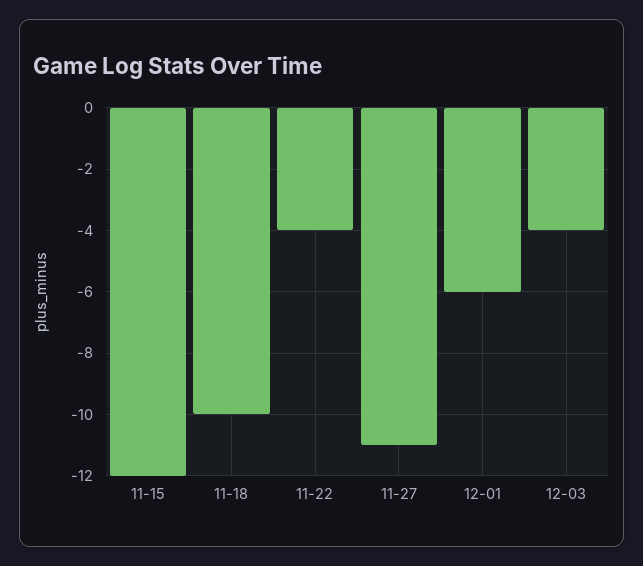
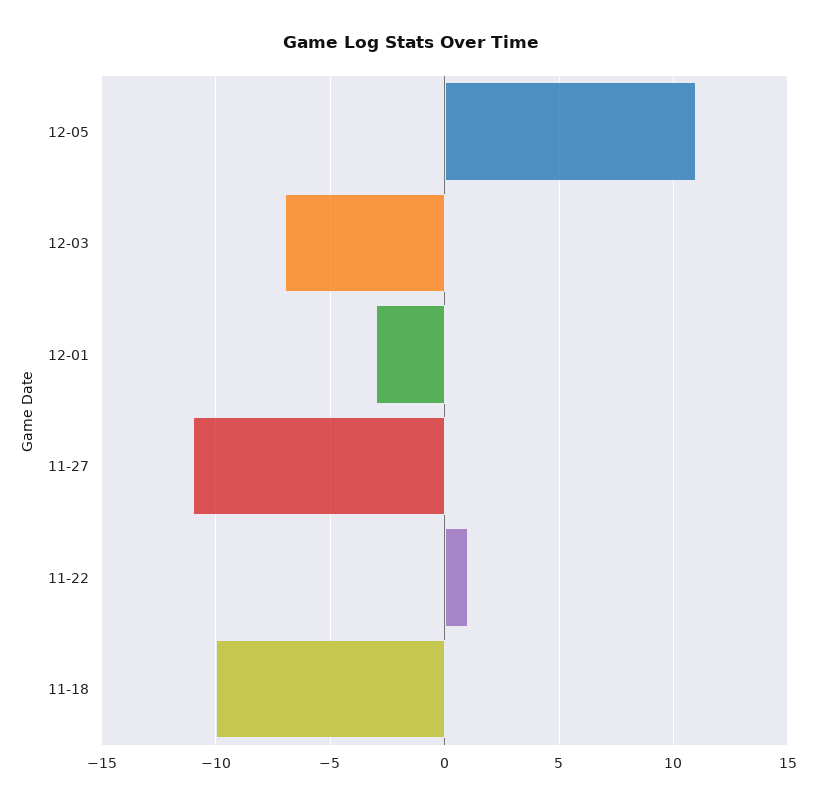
11-15: -12 -> none
11-22: -4 -> 1
12-01: -6 -> -3
12-03: -4 -> -7
12-05: none -> 11

